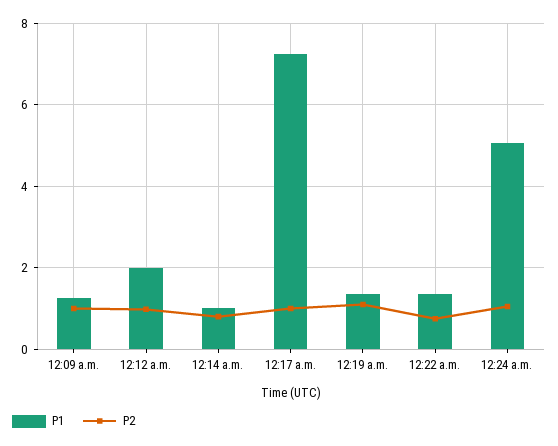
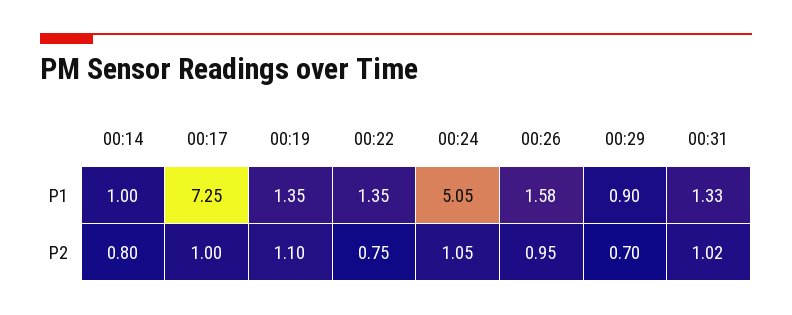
P1, 12:09 a.m.: 1.2 -> none
P2, 12:09 a.m.: 1 -> none
P1, 12:12 a.m.: 2 -> none
P2, 12:12 a.m.: 1 -> none
P1, 00:26: none -> 1.58
P1, 00:29: none -> 0.9
P1, 00:31: none -> 1.33
P2, 00:26: none -> 0.95
P2, 00:29: none -> 0.7
P2, 00:31: none -> 1.02

